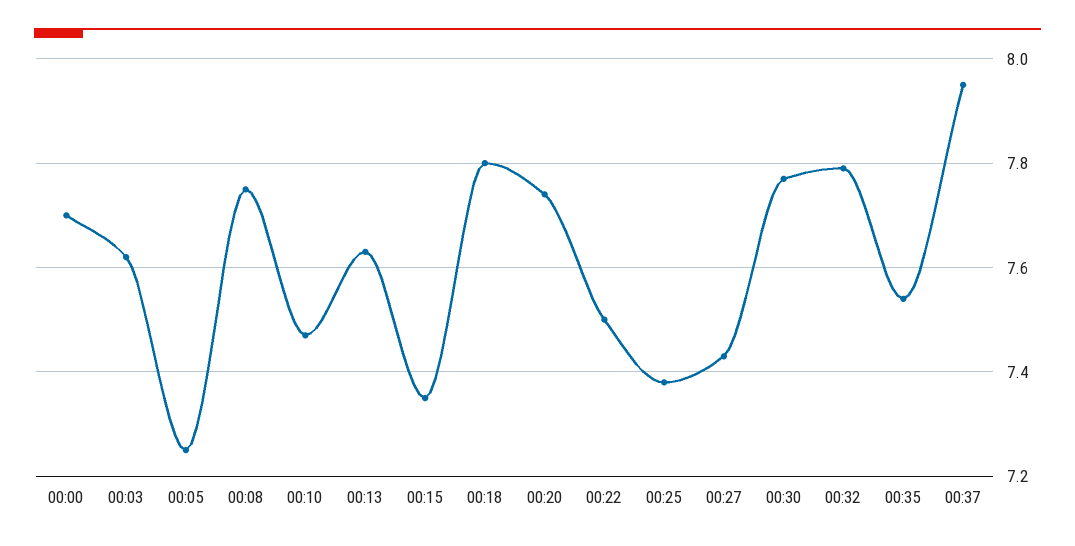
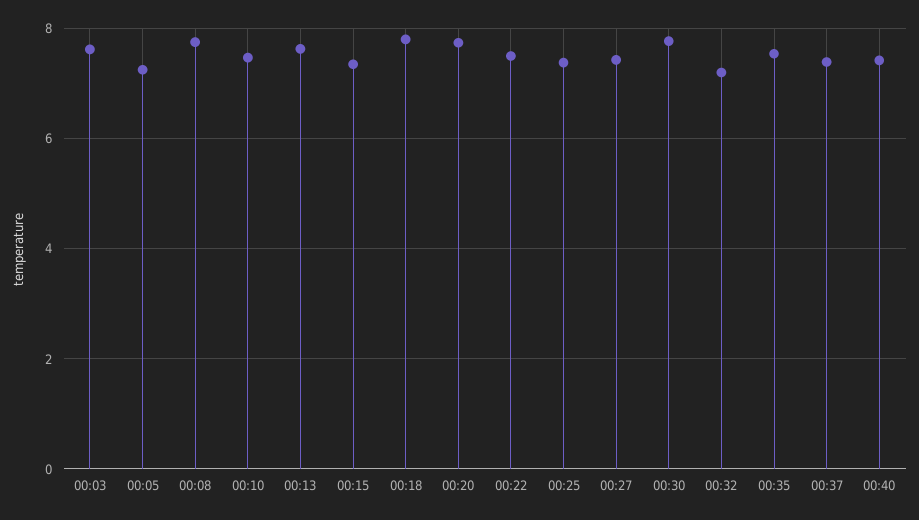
00:00: 7.7 -> none
00:32: 7.8 -> 7.2
00:37: 7.95 -> 7.4
00:40: none -> 7.4

